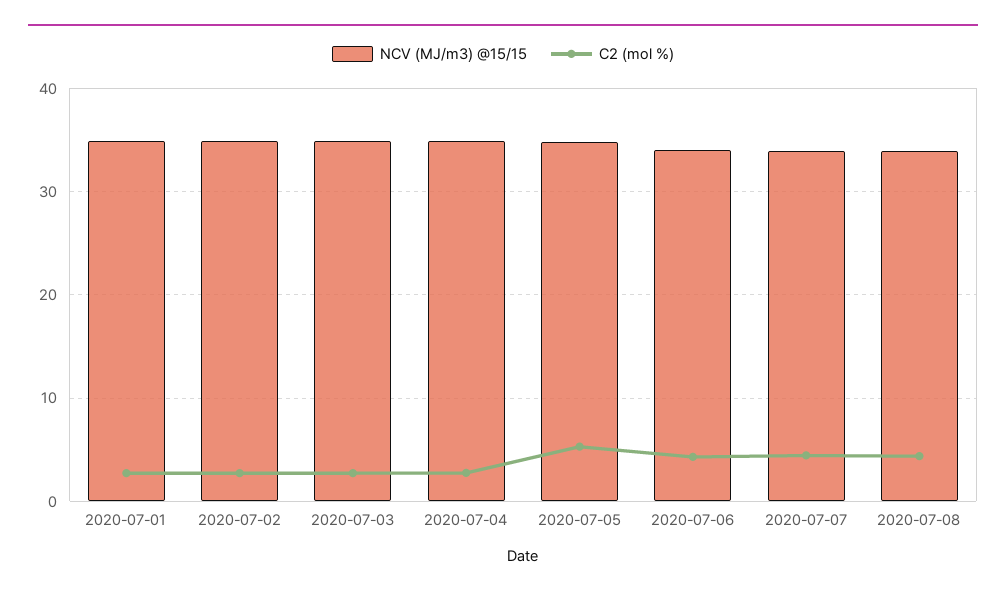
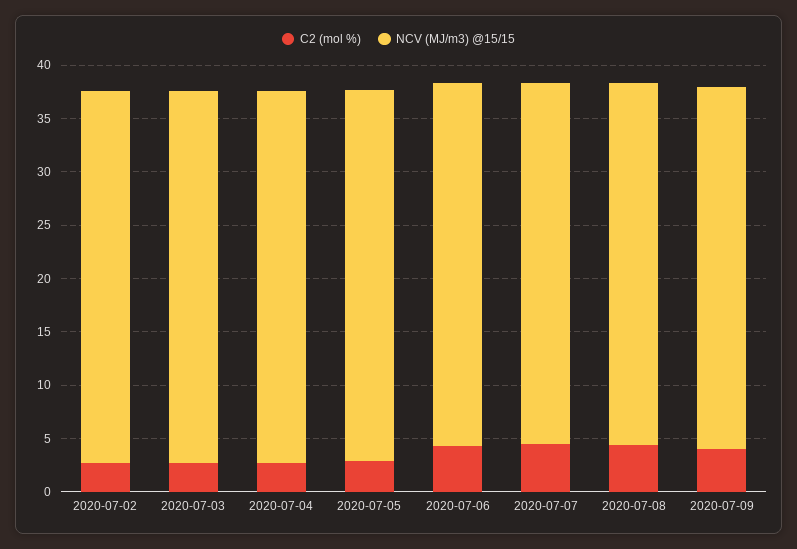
NCV (MJ/m3) @15/15, 2020-07-01: 35 -> none
C2 (mol %), 2020-07-01: 3 -> none
C2 (mol %), 2020-07-05: 5 -> 3
C2 (mol %), 2020-07-09: none -> 4
NCV (MJ/m3) @15/15, 2020-07-09: none -> 34

